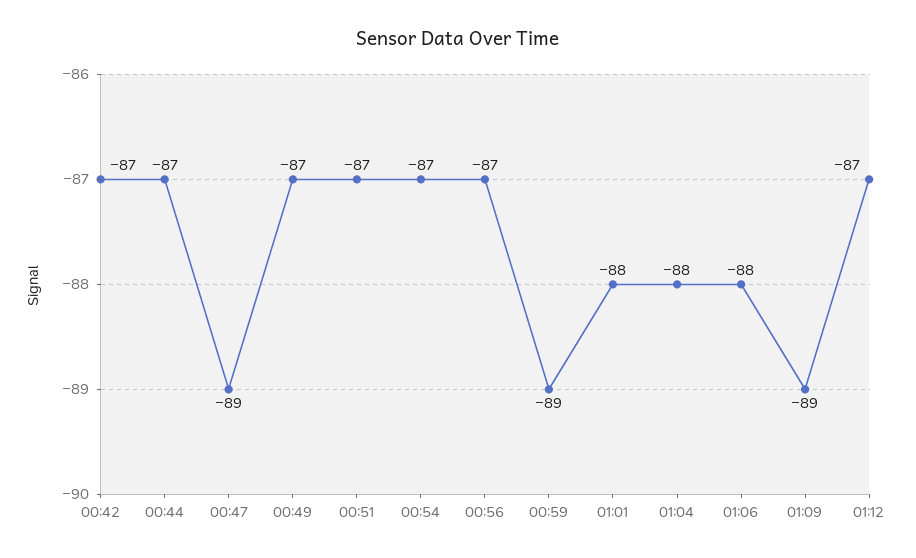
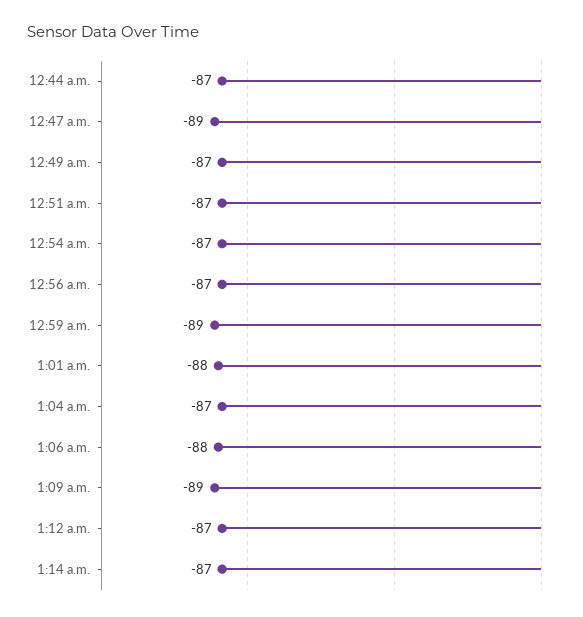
00:42: -87 -> none
01:04: -88 -> -87
1:14 a.m.: none -> -87

